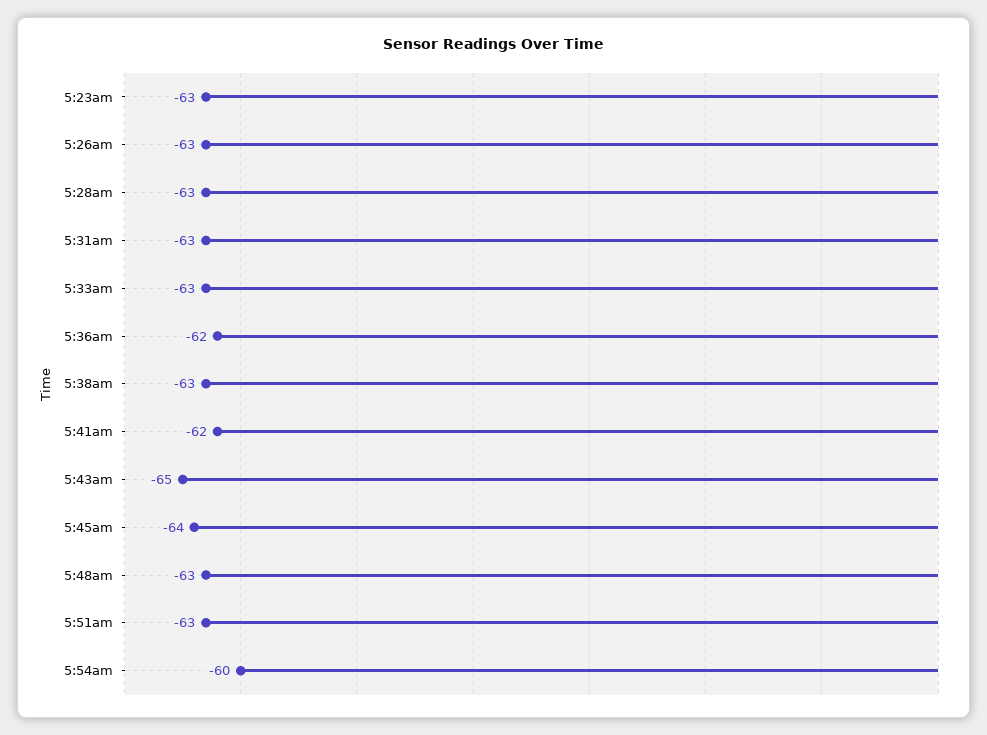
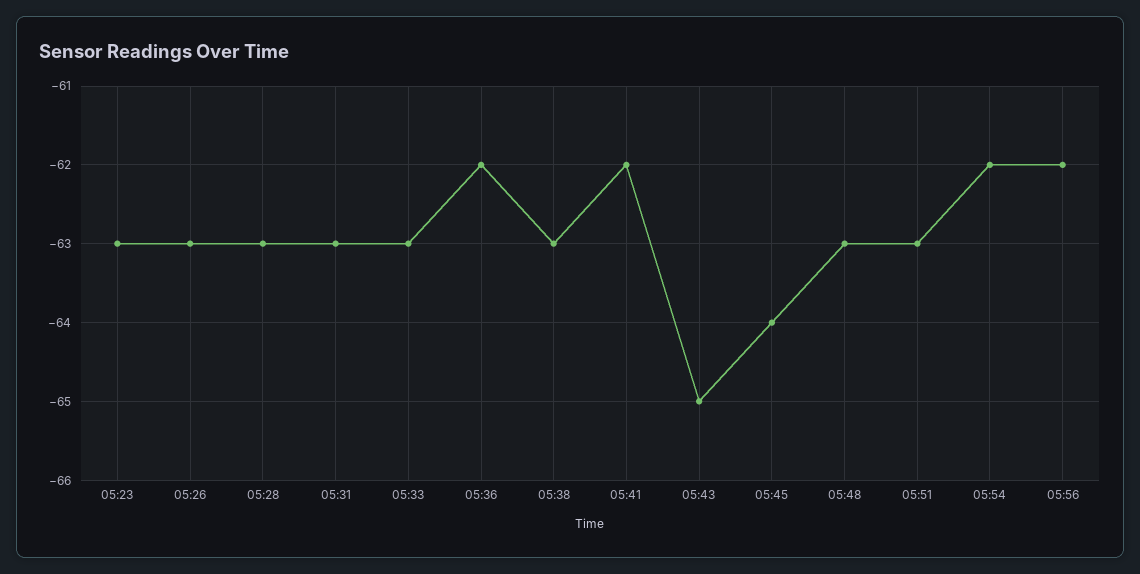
5:54am: -60 -> -62
05:56: none -> -62

